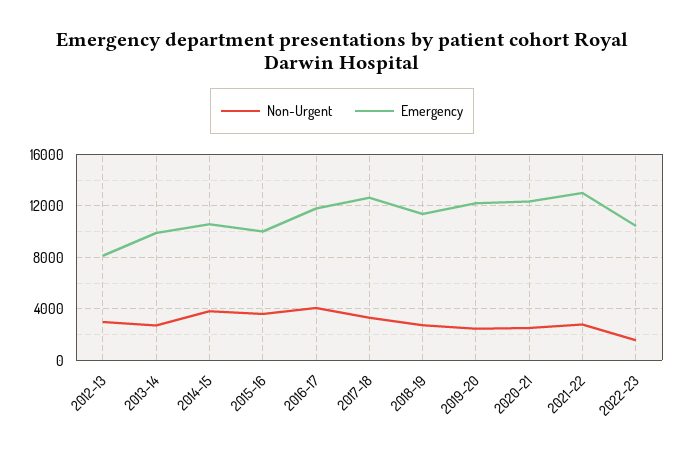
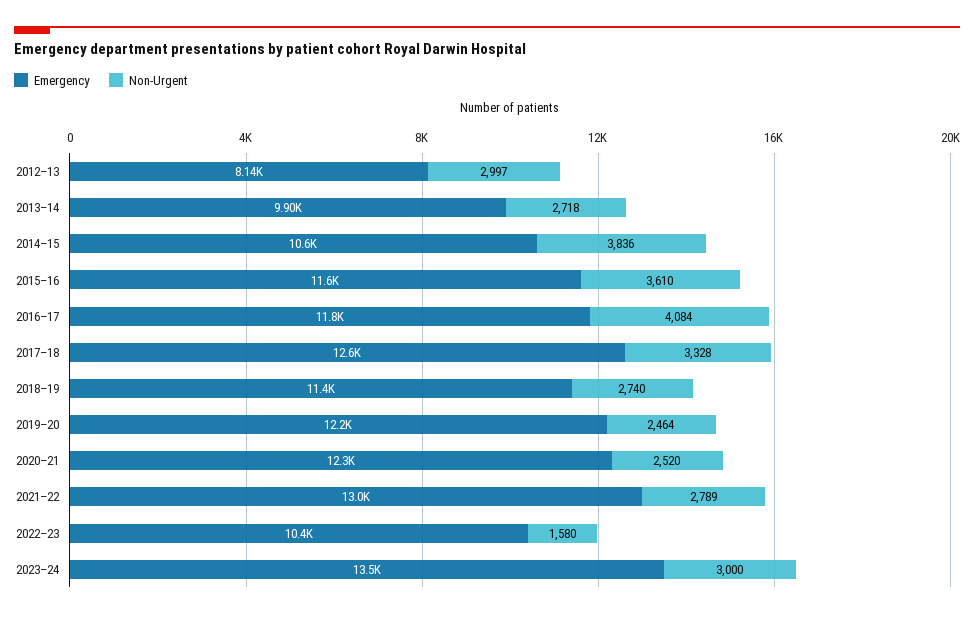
Emergency, 2015–16: 10000 -> 11600
Emergency, 2023–24: none -> 13500
Non-Urgent, 2023–24: none -> 3000

